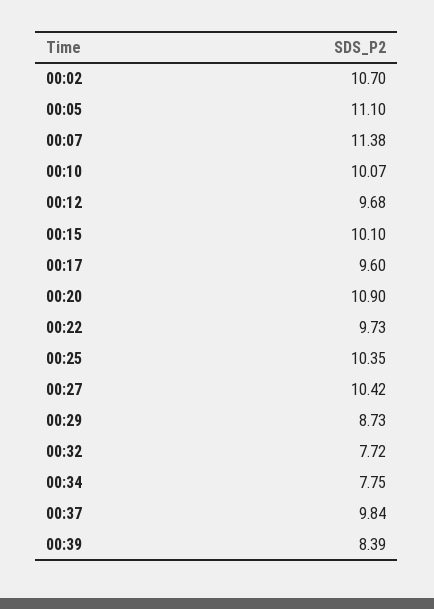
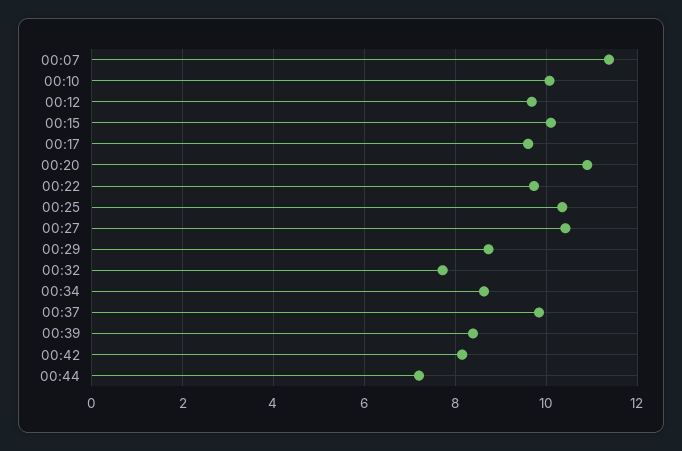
00:02: 10.7 -> none
00:05: 11.1 -> none
00:34: 7.75 -> 8.6
00:42: none -> 8.2
00:44: none -> 7.2

